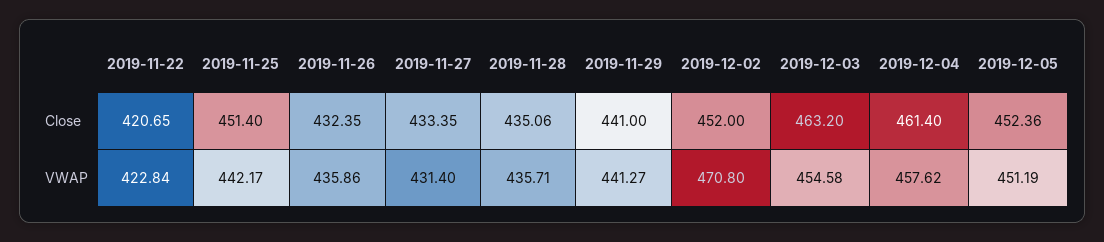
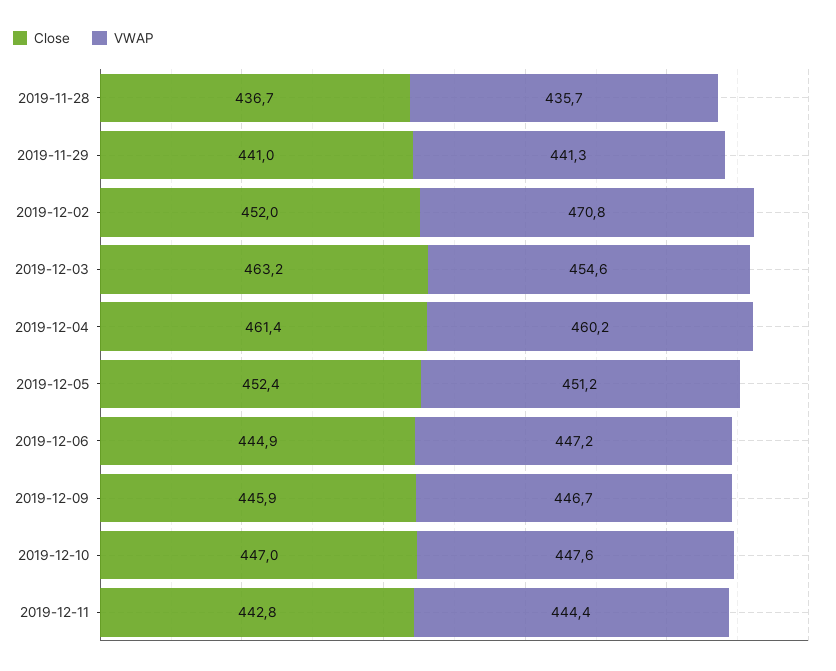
Close, 2019-11-22: 420.65 -> none
Close, 2019-11-25: 451.4 -> none
Close, 2019-11-26: 432.35 -> none
Close, 2019-11-27: 433.35 -> none
Close, 2019-11-28: 435.06 -> 436.7
VWAP, 2019-11-22: 422.84 -> none
VWAP, 2019-11-25: 442.17 -> none
VWAP, 2019-11-26: 435.86 -> none
VWAP, 2019-11-27: 431.4 -> none
VWAP, 2019-12-04: 457.62 -> 460.2
Close, 2019-12-06: none -> 444.9
VWAP, 2019-12-06: none -> 447.2
Close, 2019-12-09: none -> 445.9
VWAP, 2019-12-09: none -> 446.7
Close, 2019-12-10: none -> 447
VWAP, 2019-12-10: none -> 447.6
Close, 2019-12-11: none -> 442.8
VWAP, 2019-12-11: none -> 444.4

